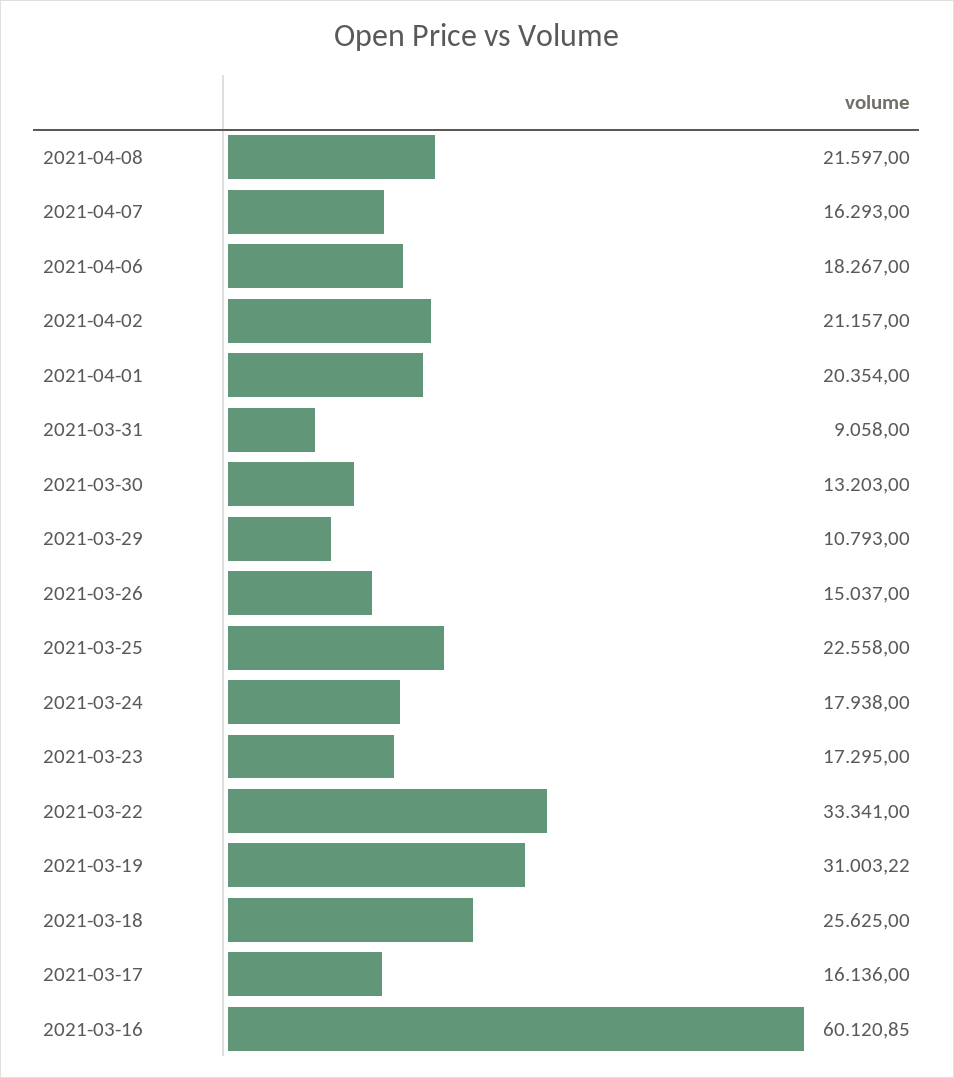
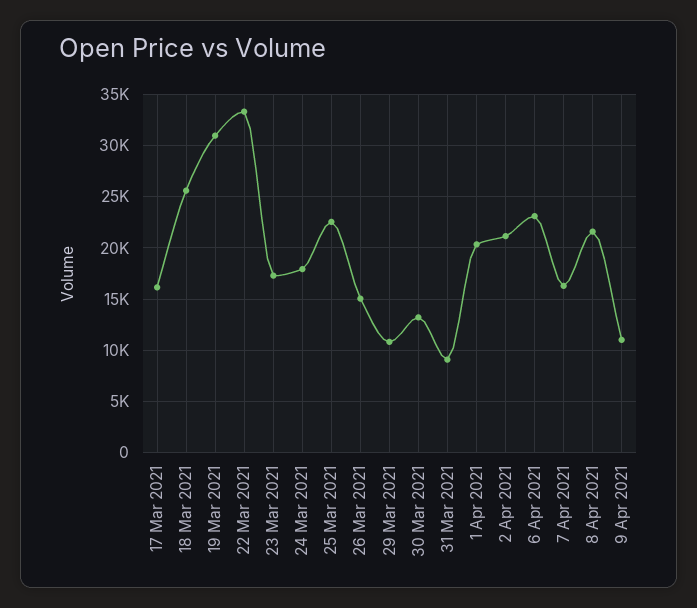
2021-04-06: 18267 -> 23000
2021-03-16: 60120.85 -> none
9 Apr 2021: none -> 11000

